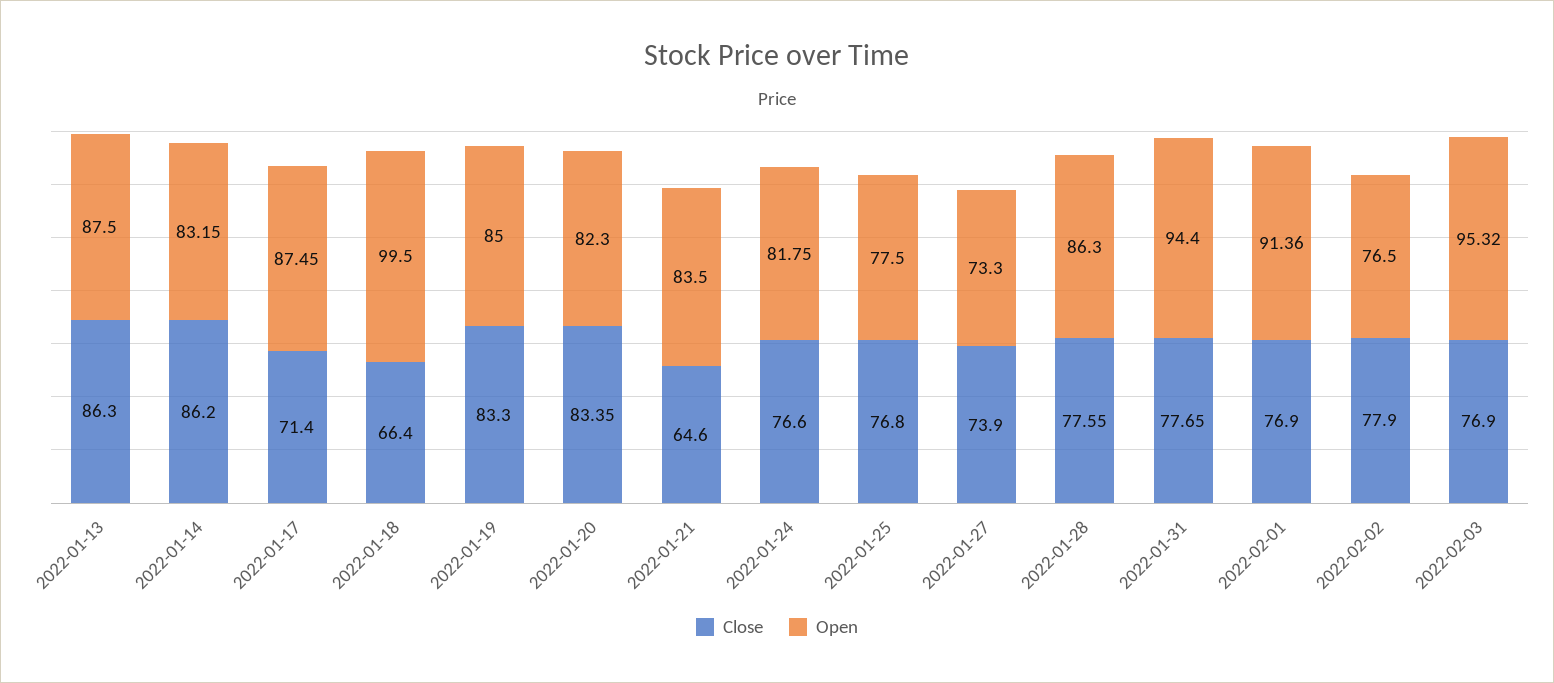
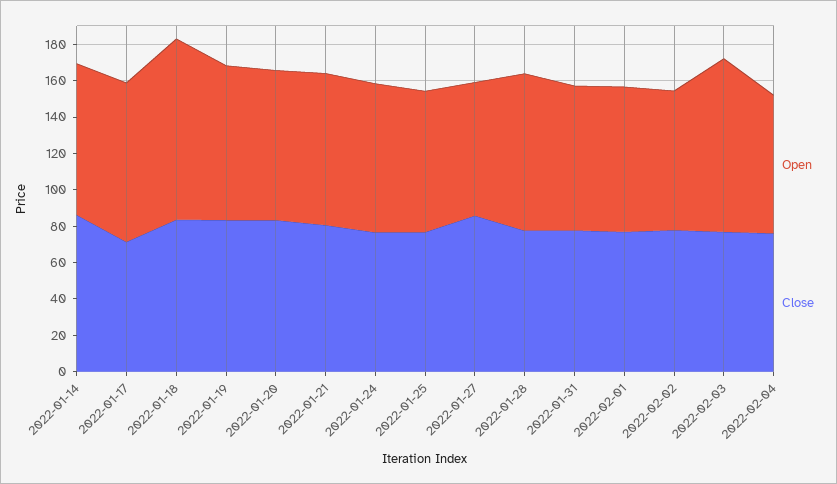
Close, 2022-01-13: 86.3 -> none
Open, 2022-01-13: 87.5 -> none
Close, 2022-01-18: 66.4 -> 85
Close, 2022-01-21: 64.6 -> 80
Close, 2022-01-27: 73.9 -> 85
Open, 2022-01-31: 94.4 -> 80
Open, 2022-02-01: 91.36 -> 80
Open, 2022-02-04: none -> 75
Close, 2022-02-04: none -> 75

